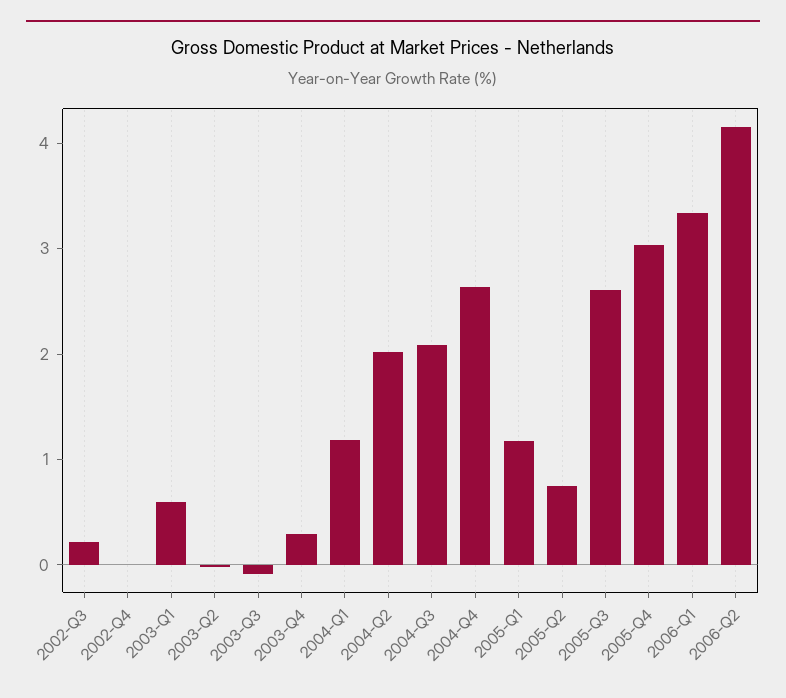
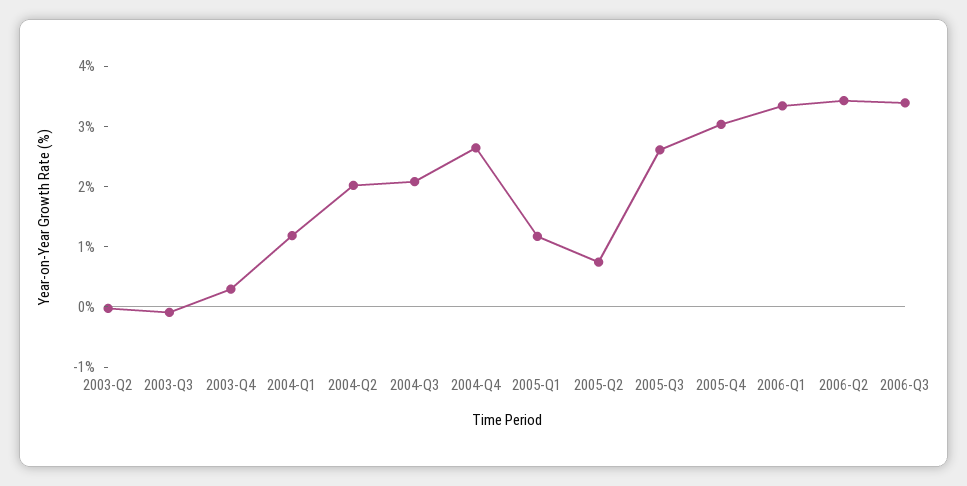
2002-Q3: 0.2 -> none
2002-Q4: 0 -> none
2003-Q1: 0.6 -> none
2006-Q2: 4.2 -> 3.4
2006-Q3: none -> 3.4

